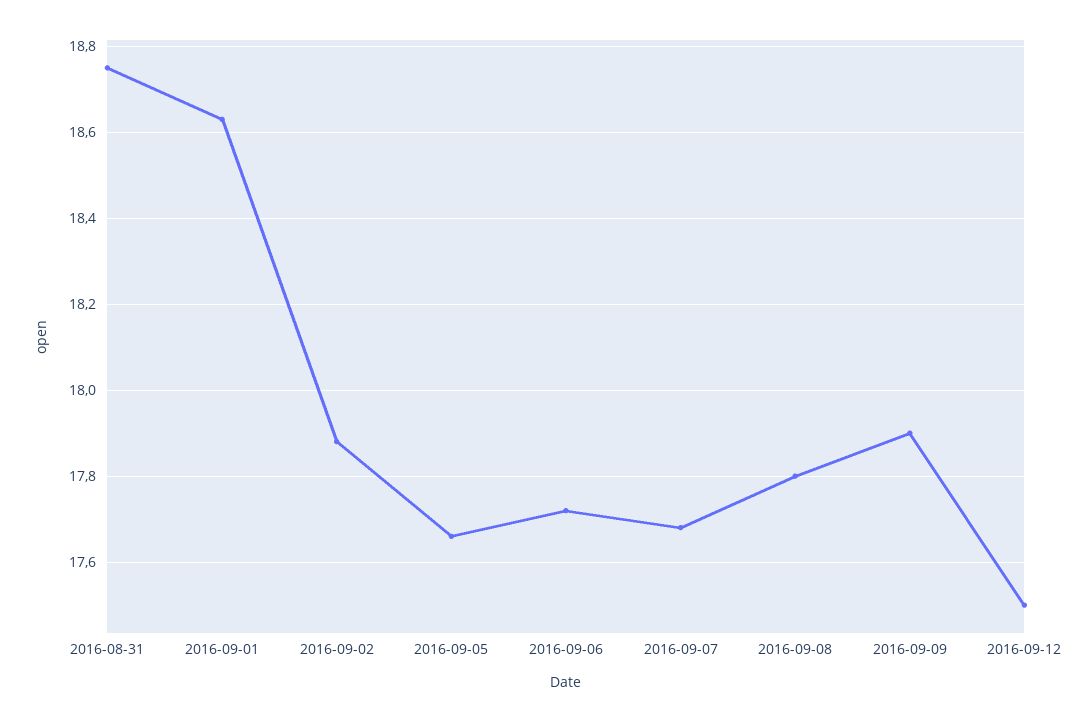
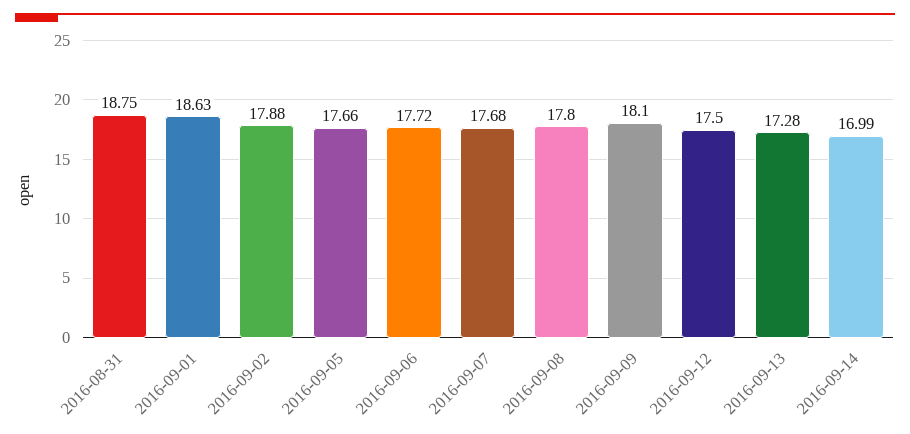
2016-09-09: 17.9 -> 18.1
2016-09-13: none -> 17.28
2016-09-14: none -> 16.99

